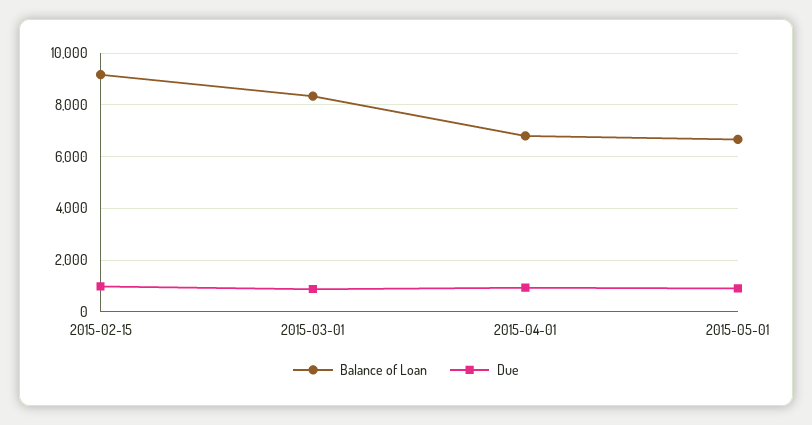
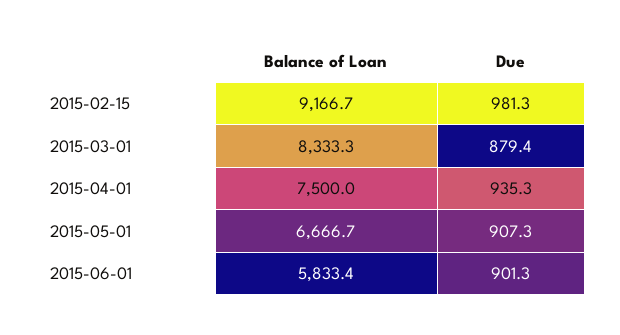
Balance of Loan, 2015-04-01: 6750 -> 7500
Balance of Loan, 2015-06-01: none -> 5833.4
Due, 2015-06-01: none -> 901.3

